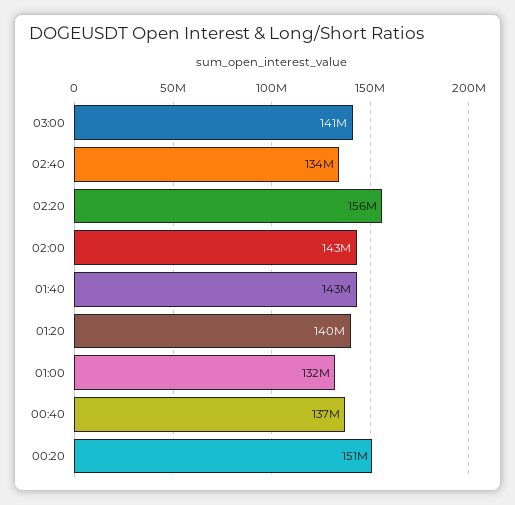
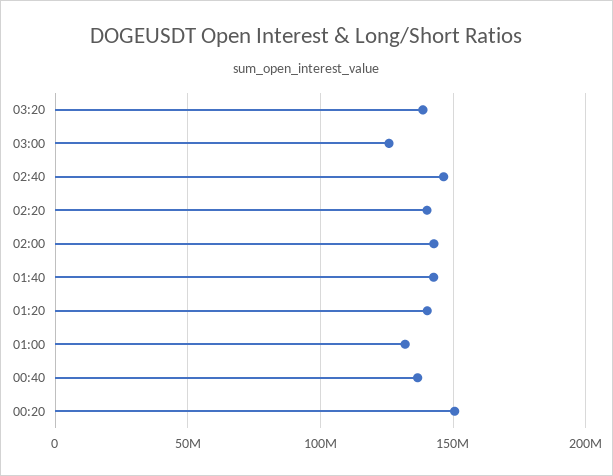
03:00: 141000000 -> 125000000
02:40: 134000000 -> 145000000
02:20: 156000000 -> 140000000
03:20: none -> 140000000

